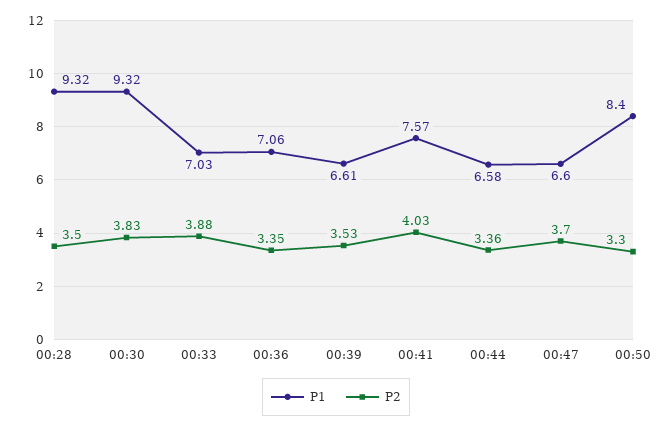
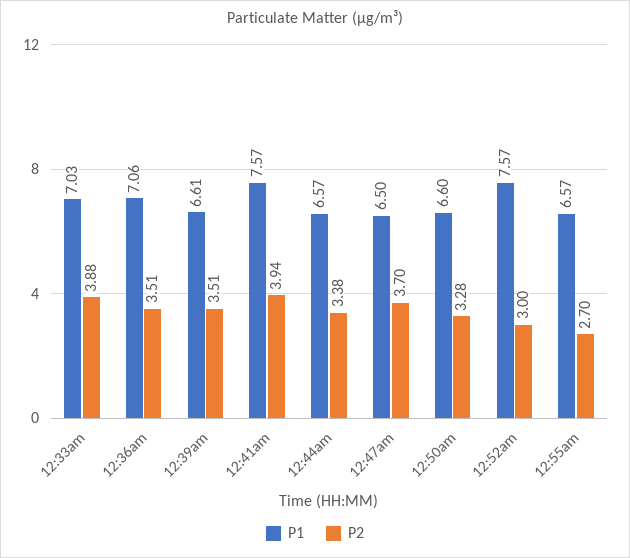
P1, 00:28: 9.32 -> none
P2, 00:28: 3.5 -> none
P1, 00:30: 9.32 -> none
P2, 00:30: 3.83 -> none
P2, 00:36: 3.35 -> 3.51
P2, 00:39: 3.53 -> 3.51
P2, 00:41: 4.03 -> 3.94
P1, 00:44: 6.58 -> 6.57
P2, 00:44: 3.36 -> 3.38
P1, 00:47: 6.6 -> 6.5
P1, 00:50: 8.4 -> 6.6
P2, 00:50: 3.3 -> 3.28
P1, 12:52am: none -> 7.57
P2, 12:52am: none -> 3
P1, 12:55am: none -> 6.57
P2, 12:55am: none -> 2.7

